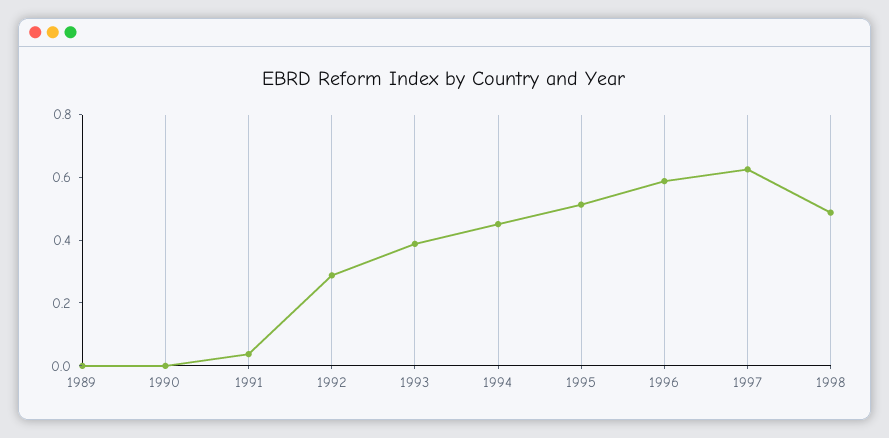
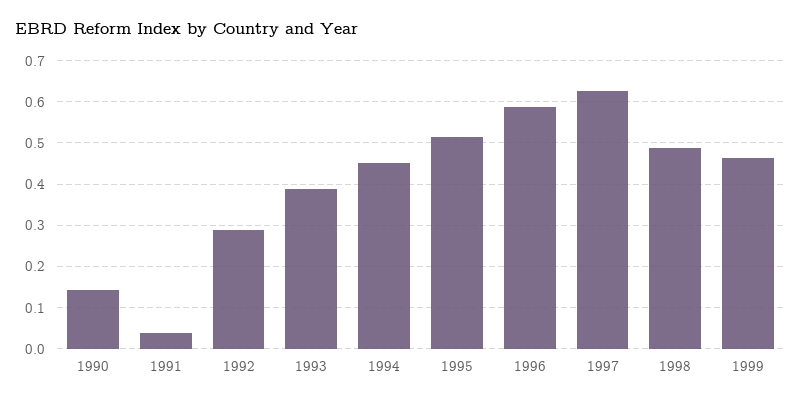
1989: 0 -> none
1990: 0 -> 0.14
1999: none -> 0.46

